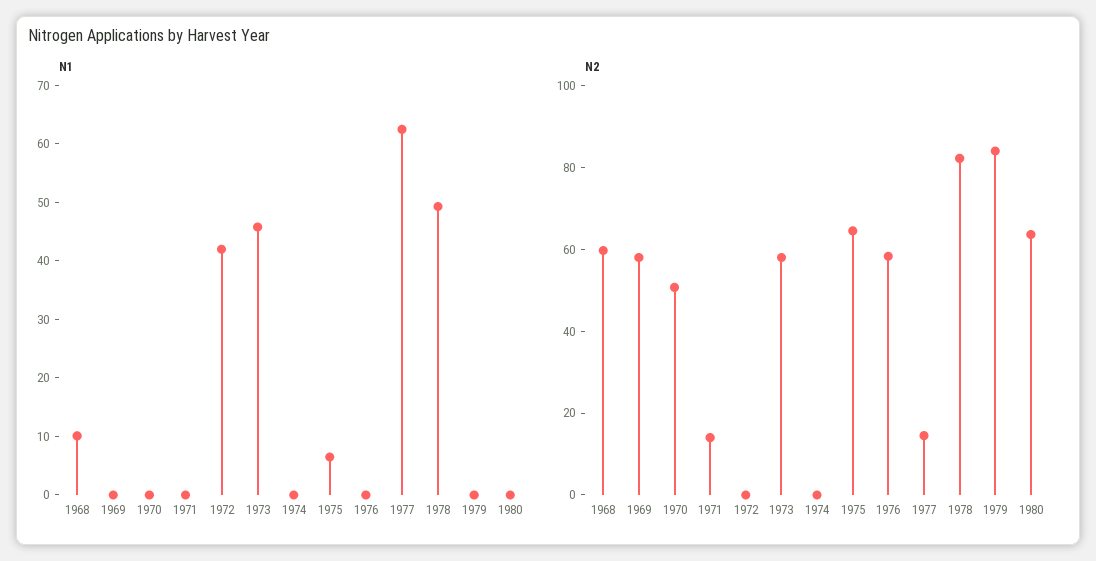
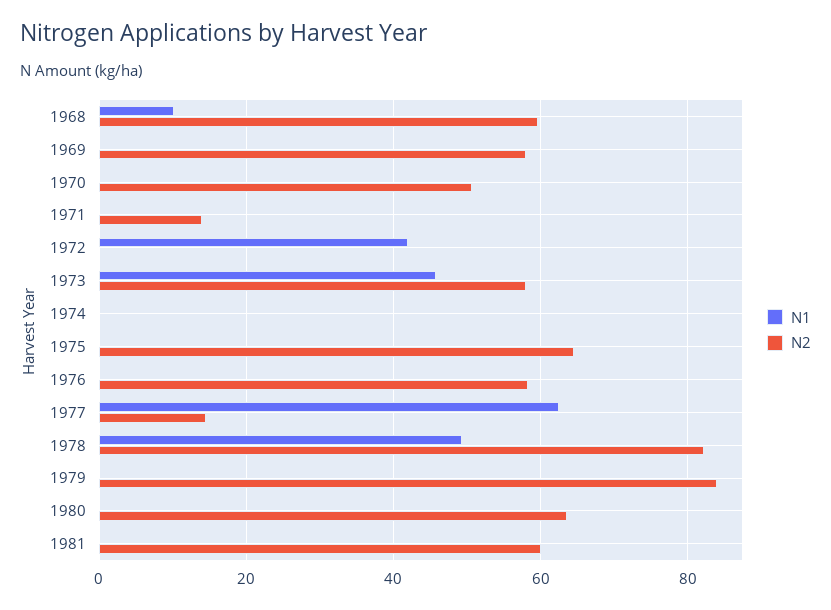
N1, 1975: 6 -> 0
N1, 1981: none -> 0
N2, 1981: none -> 60

